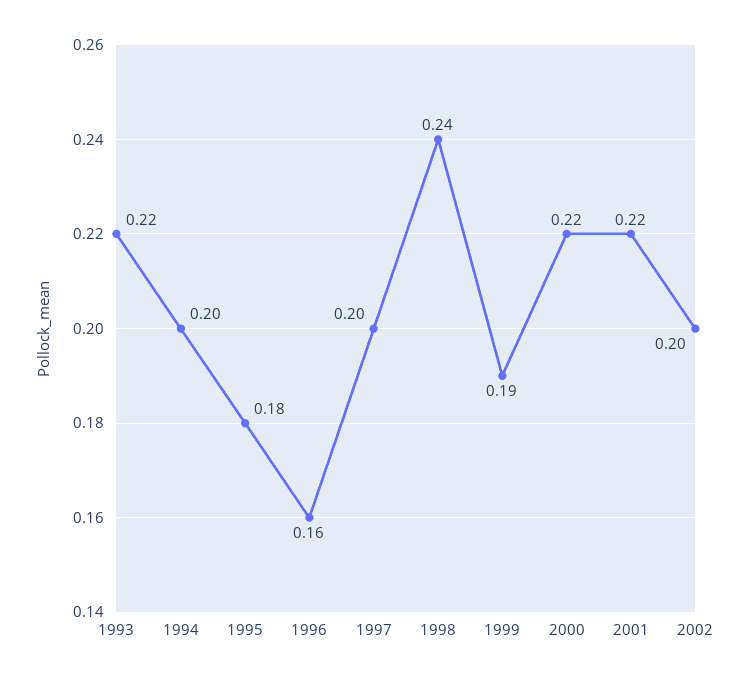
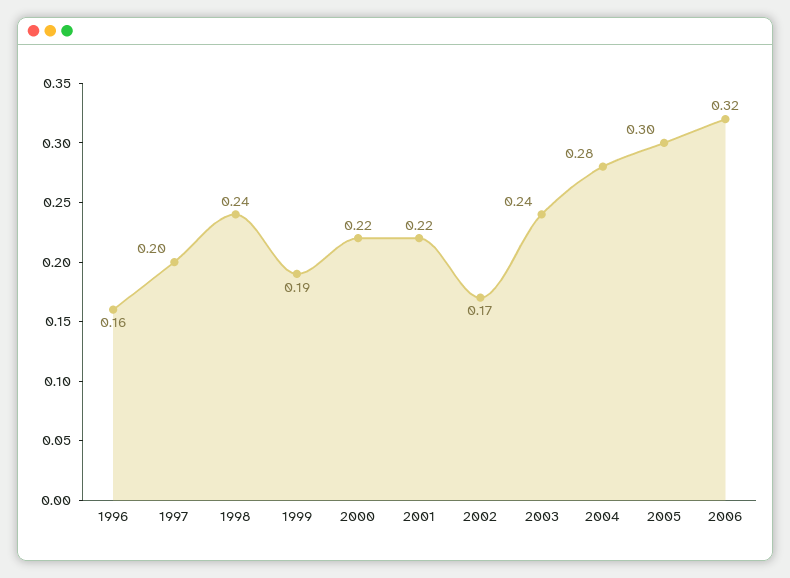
1993: 0.22 -> none
1994: 0.2 -> none
1995: 0.18 -> none
2002: 0.2 -> 0.17
2003: none -> 0.24
2004: none -> 0.28
2005: none -> 0.3
2006: none -> 0.32

